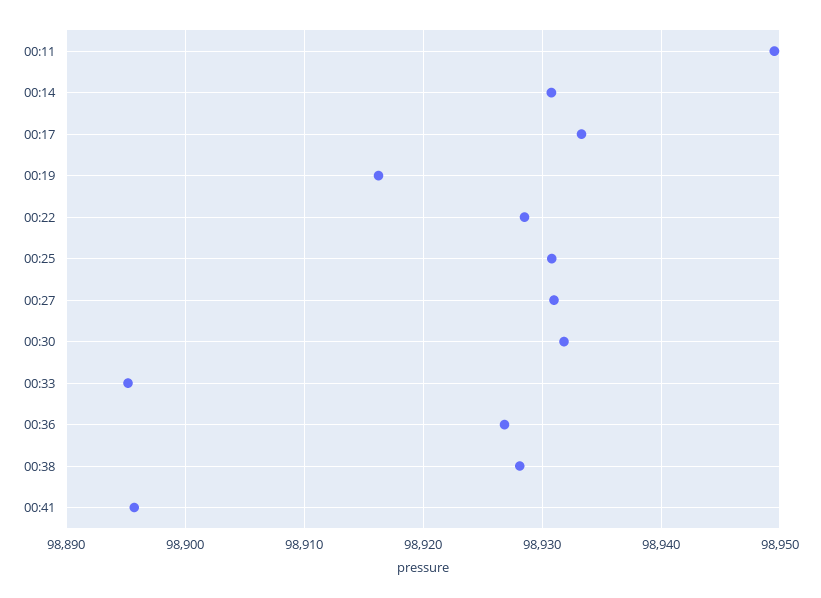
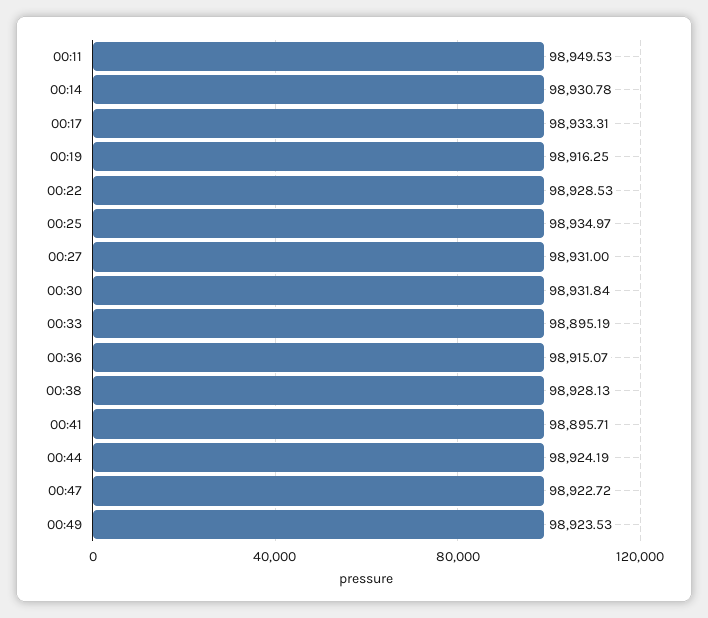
00:25: 98931 -> 98934.97
00:36: 98927 -> 98915.07
00:44: none -> 98924.19
00:47: none -> 98922.72
00:49: none -> 98923.53

